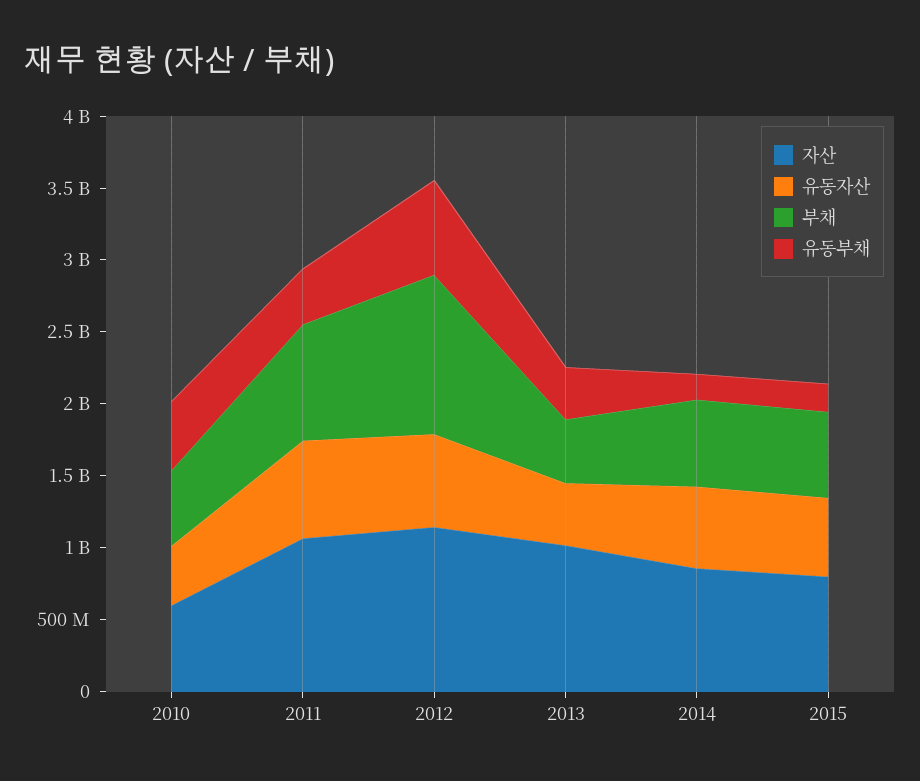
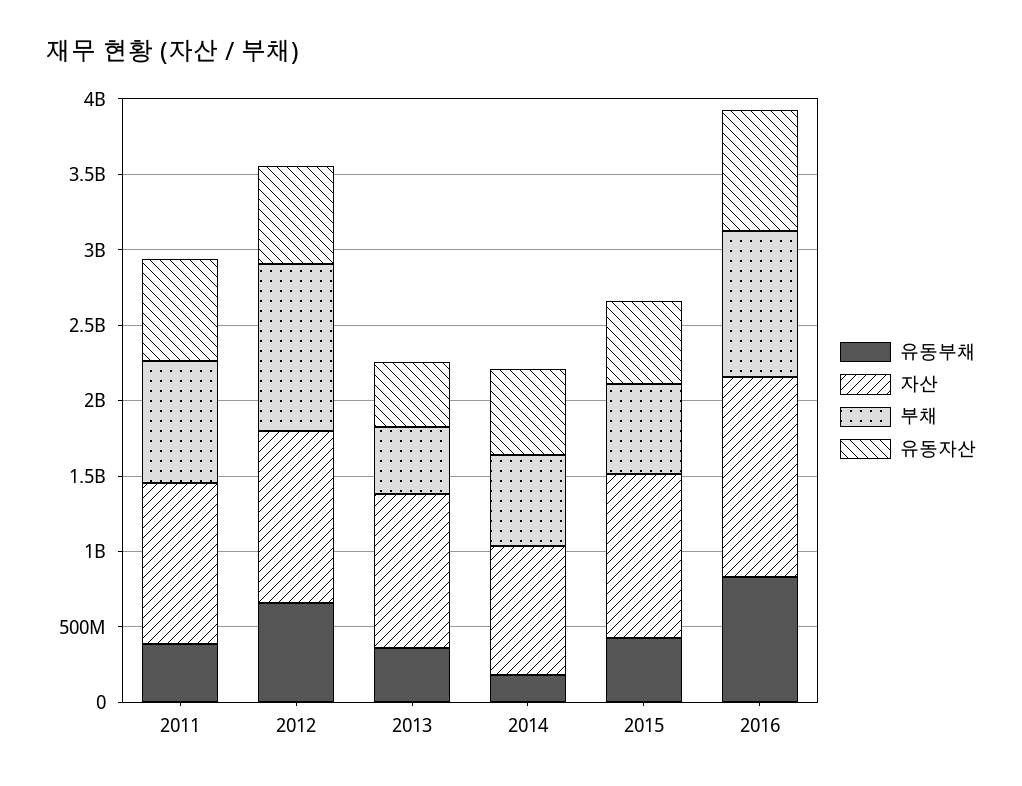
자산, 2010: 600000000 -> none
유동자산, 2010: 400000000 -> none
부채, 2010: 500000000 -> none
유동부채, 2010: 500000000 -> none
자산, 2015: 800000000 -> 1100000000
유동부채, 2015: 200000000 -> 400000000
유동부채, 2016: none -> 800000000
자산, 2016: none -> 1300000000
부채, 2016: none -> 1000000000
유동자산, 2016: none -> 800000000

